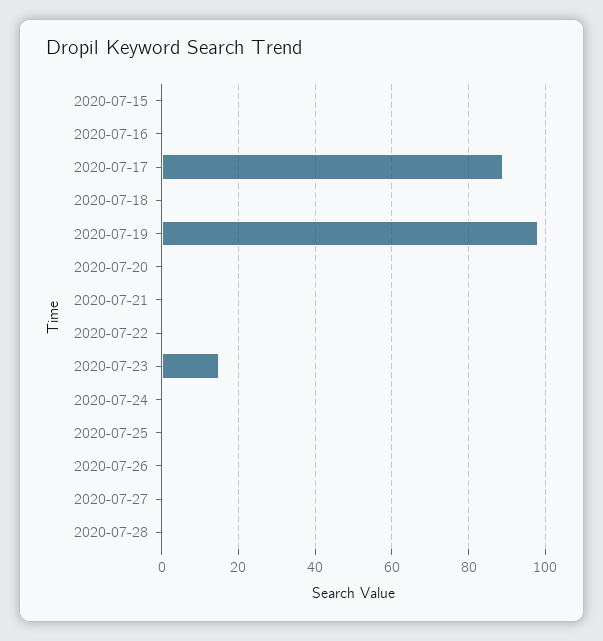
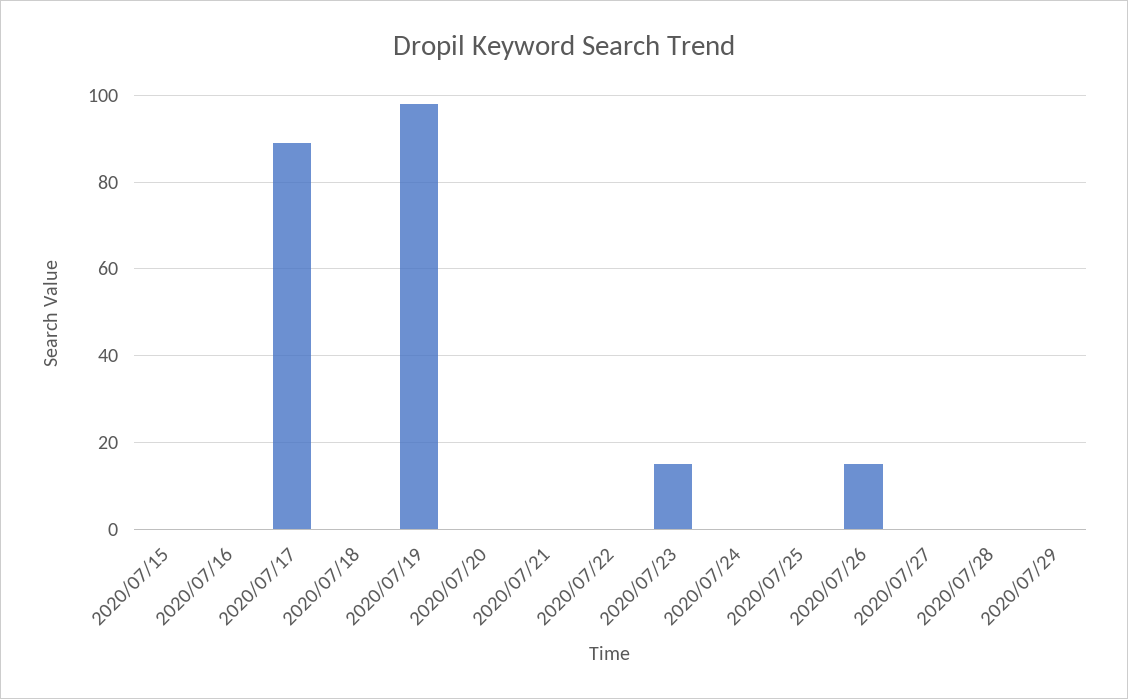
2020-07-26: 0 -> 15
2020/07/29: none -> 0

